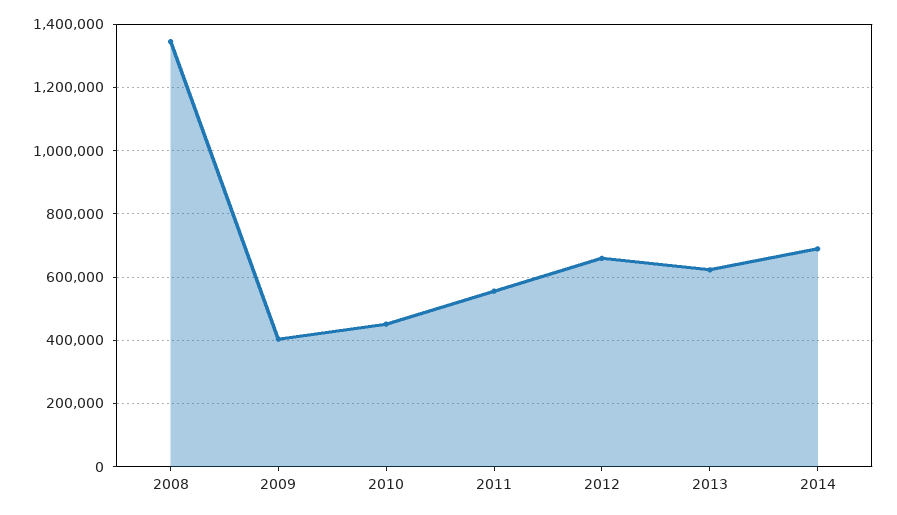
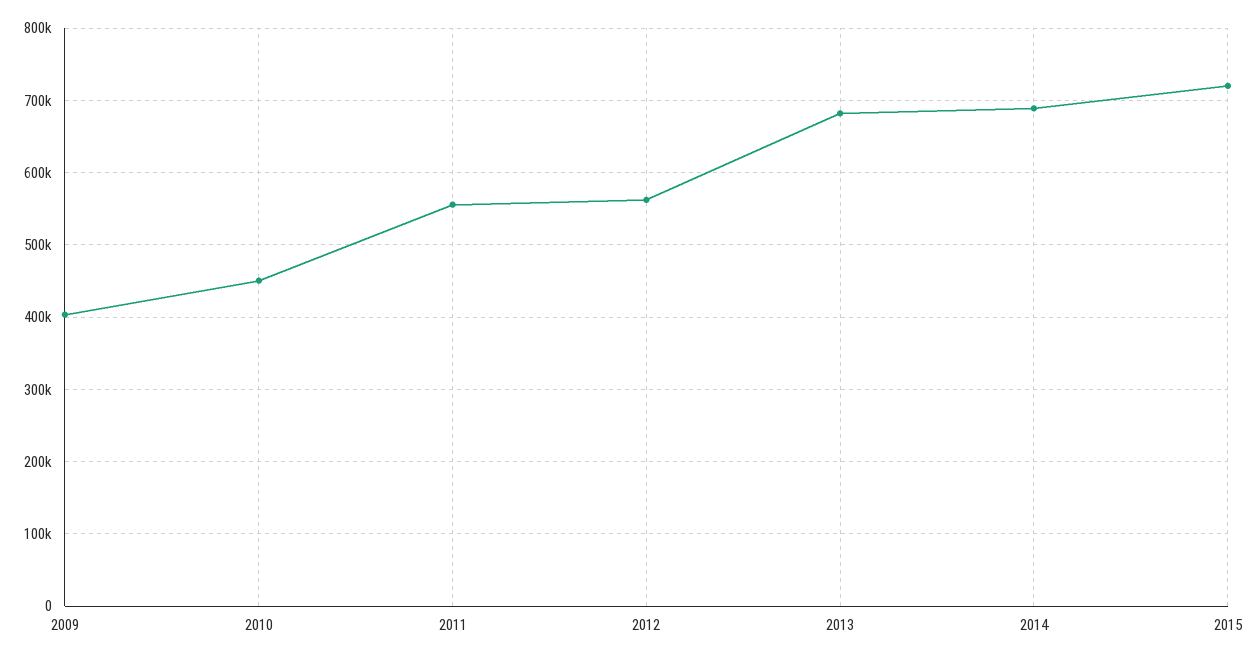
2008: 1340000 -> none
2012: 660000 -> 560000
2013: 620000 -> 680000
2015: none -> 720000

